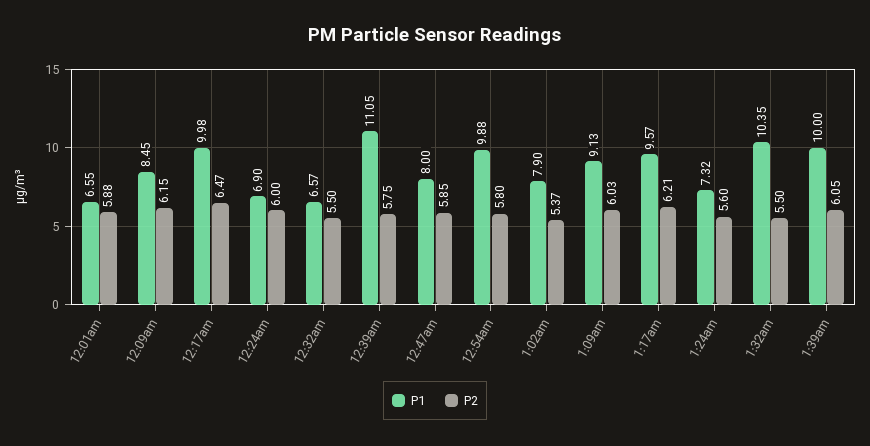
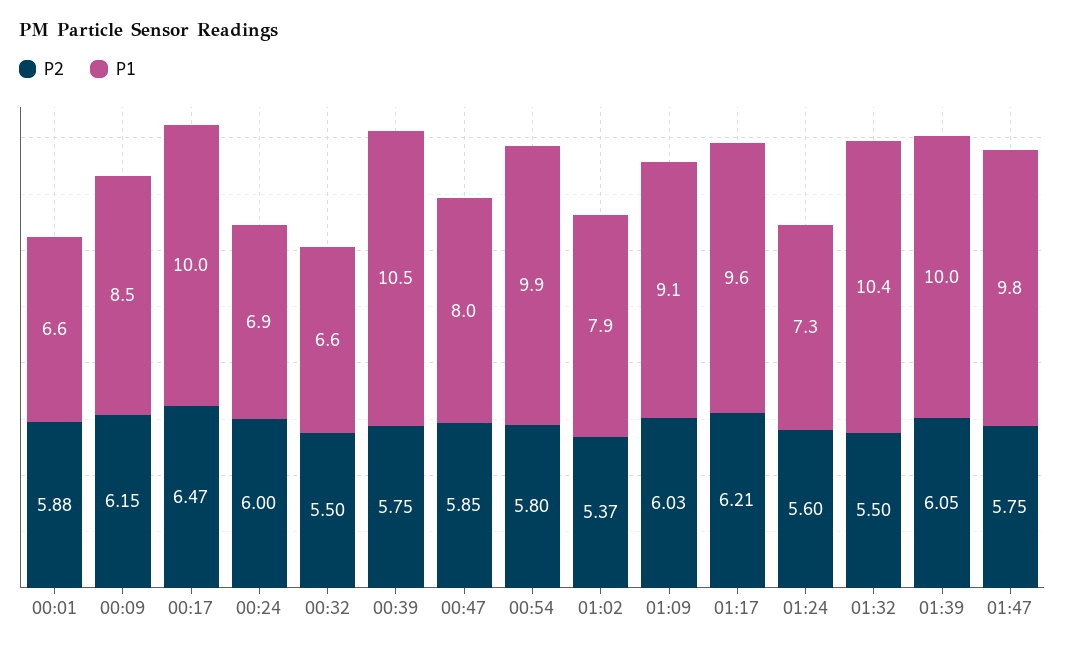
P1, 12:39am: 11.05 -> 10.5
P2, 01:47: none -> 5.75
P1, 01:47: none -> 9.8

